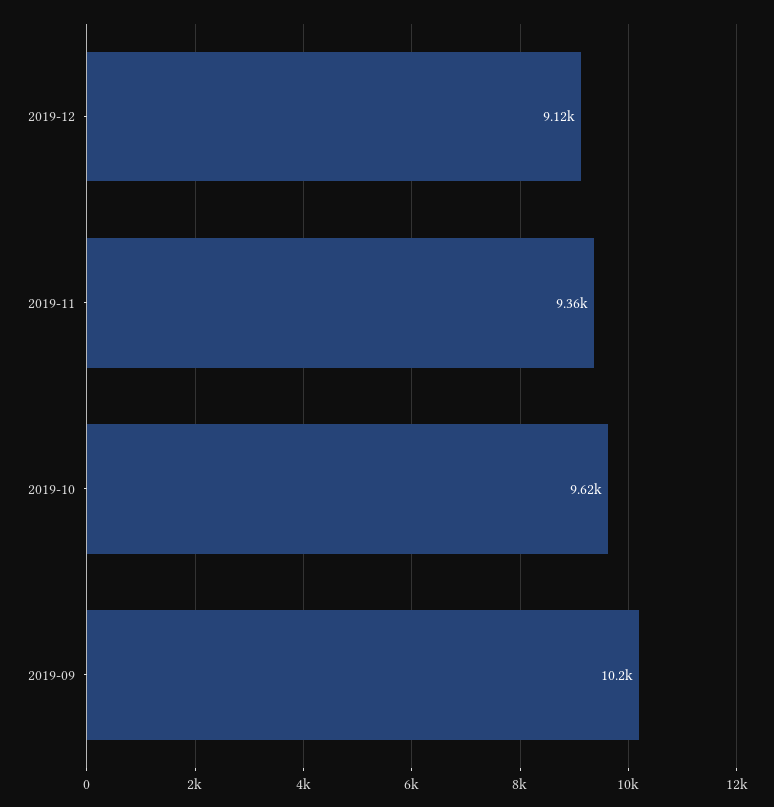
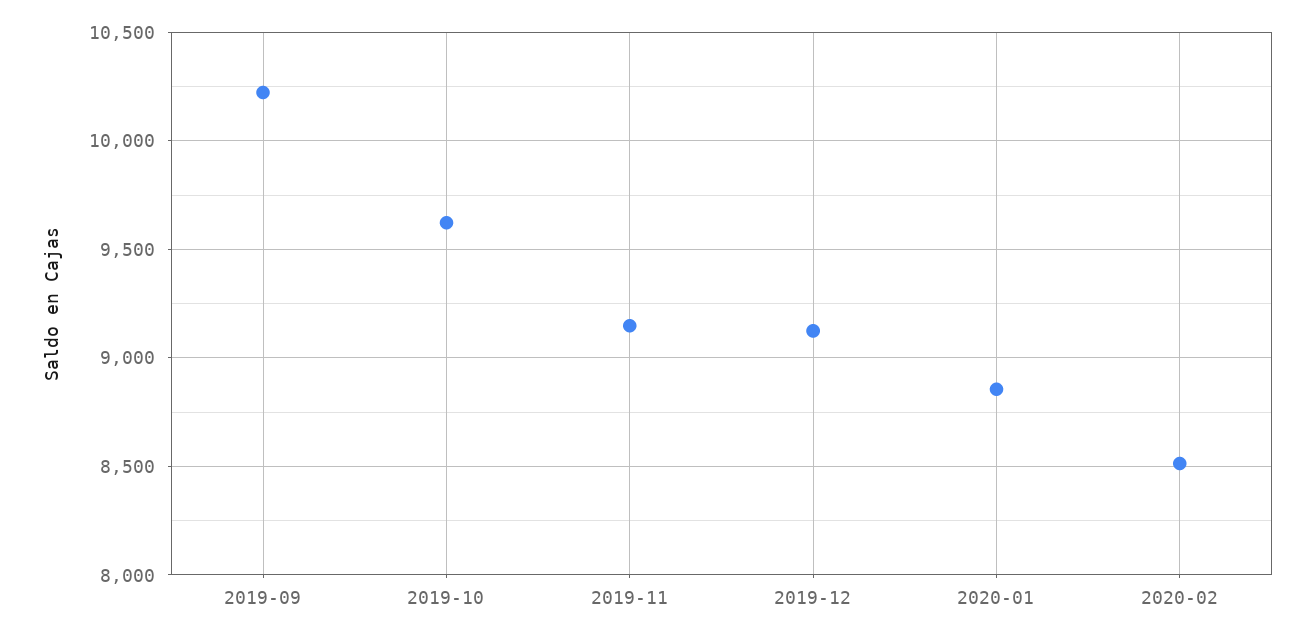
2019-11: 9360 -> 9150
2020-01: none -> 8850
2020-02: none -> 8500

